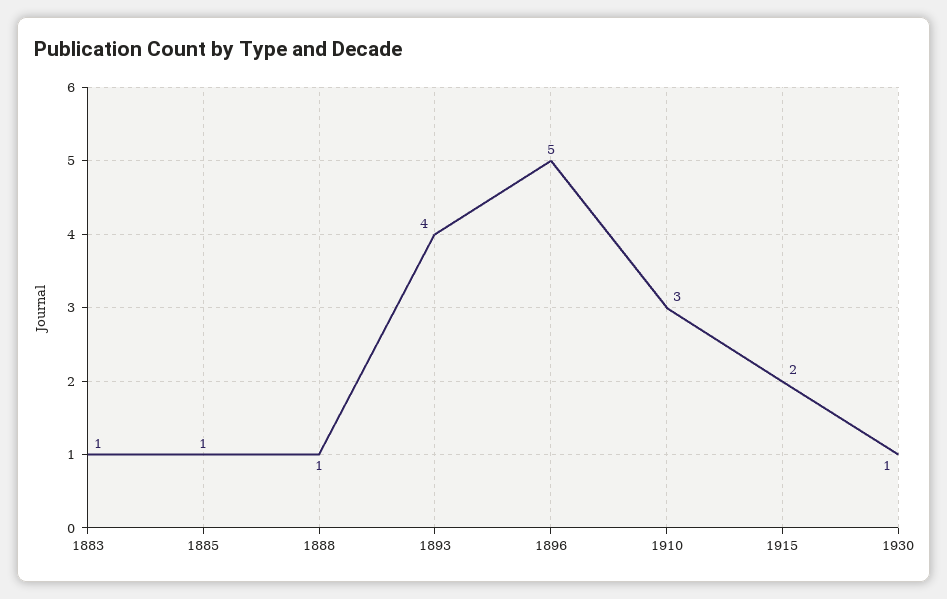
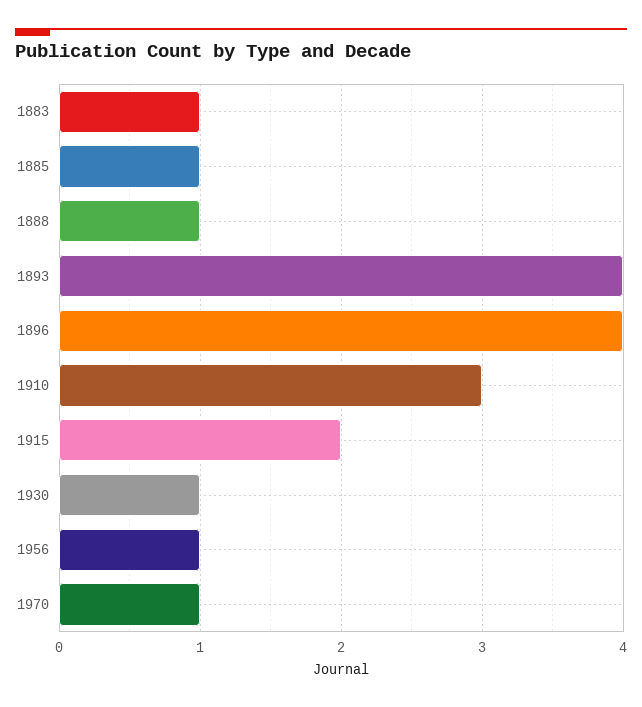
1896: 5 -> 4
1956: none -> 1
1970: none -> 1

